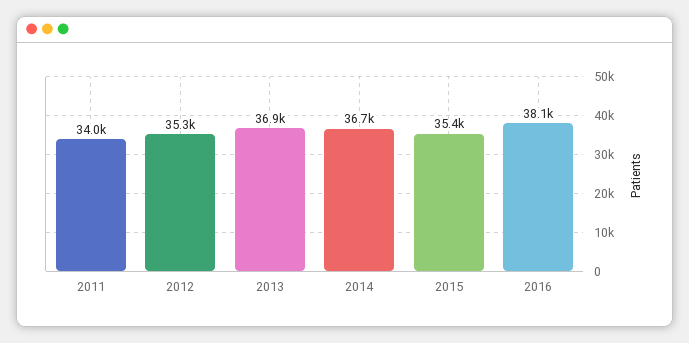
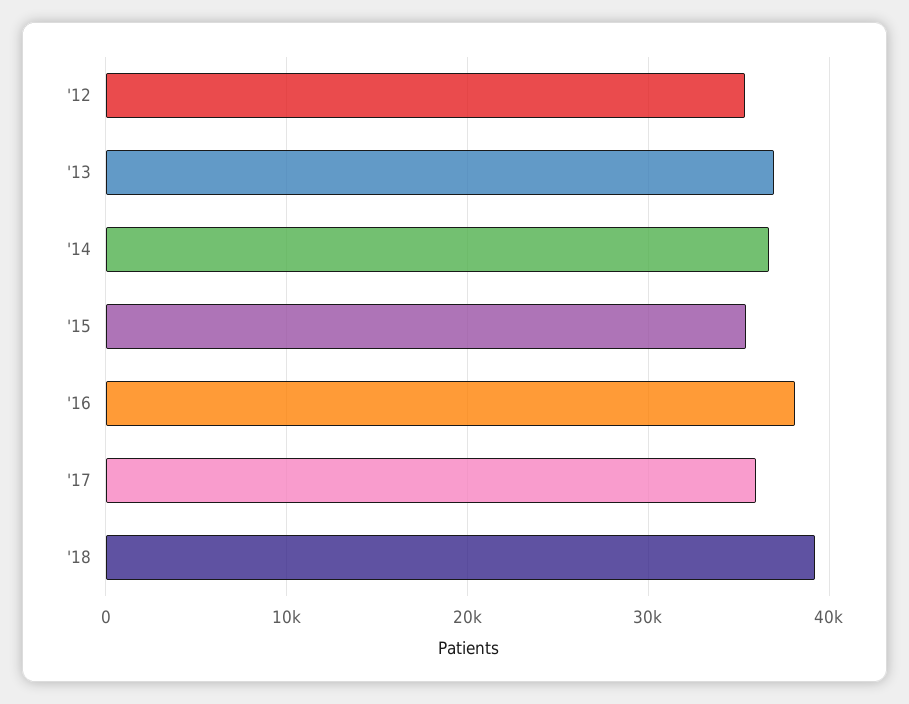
2011: 34000 -> none
'17: none -> 36000
'18: none -> 39000

